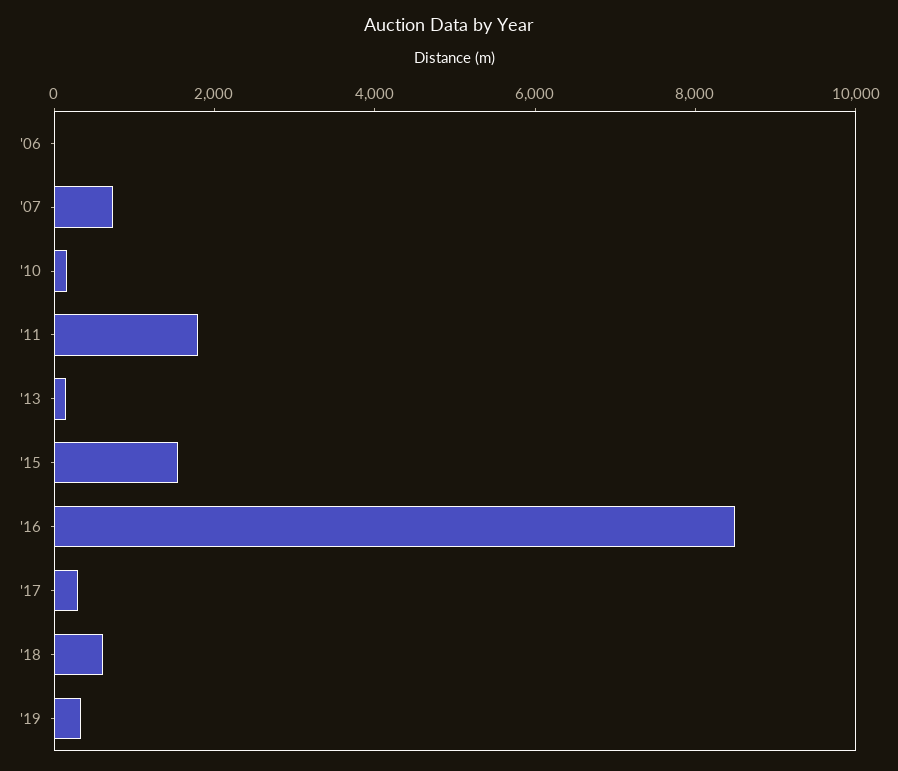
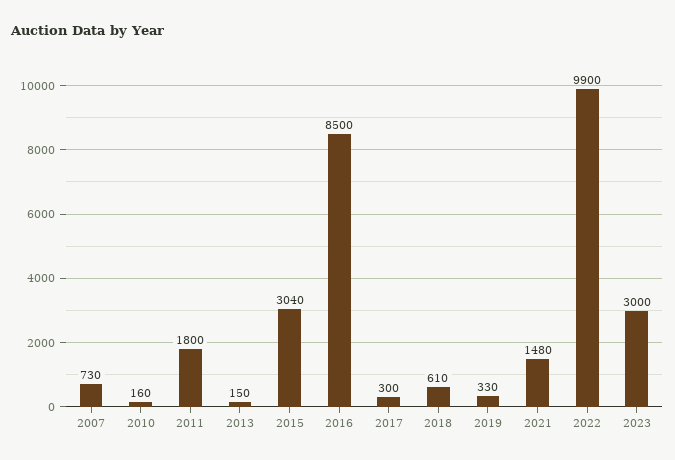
'06: 0 -> none
'15: 1500 -> 3040
2021: none -> 1480
2022: none -> 9900
2023: none -> 3000

